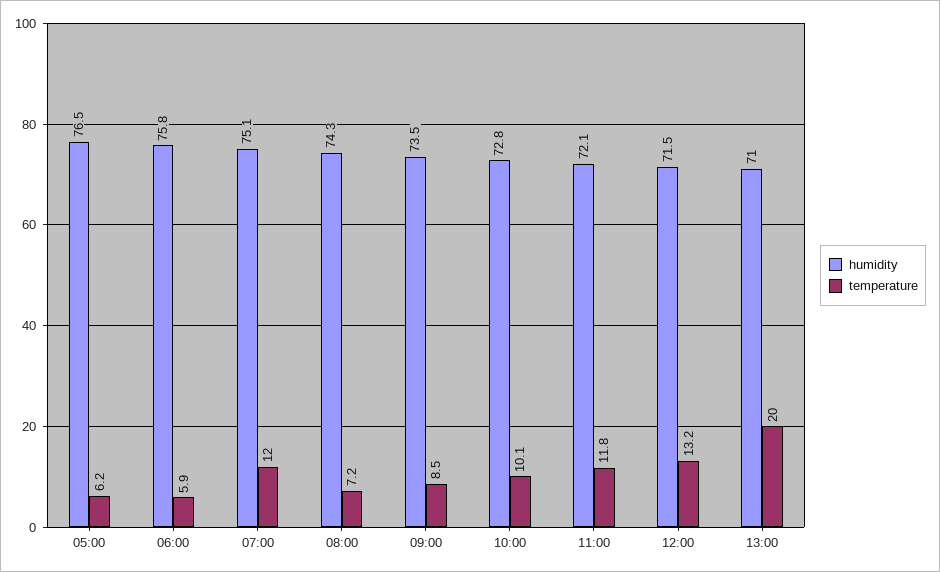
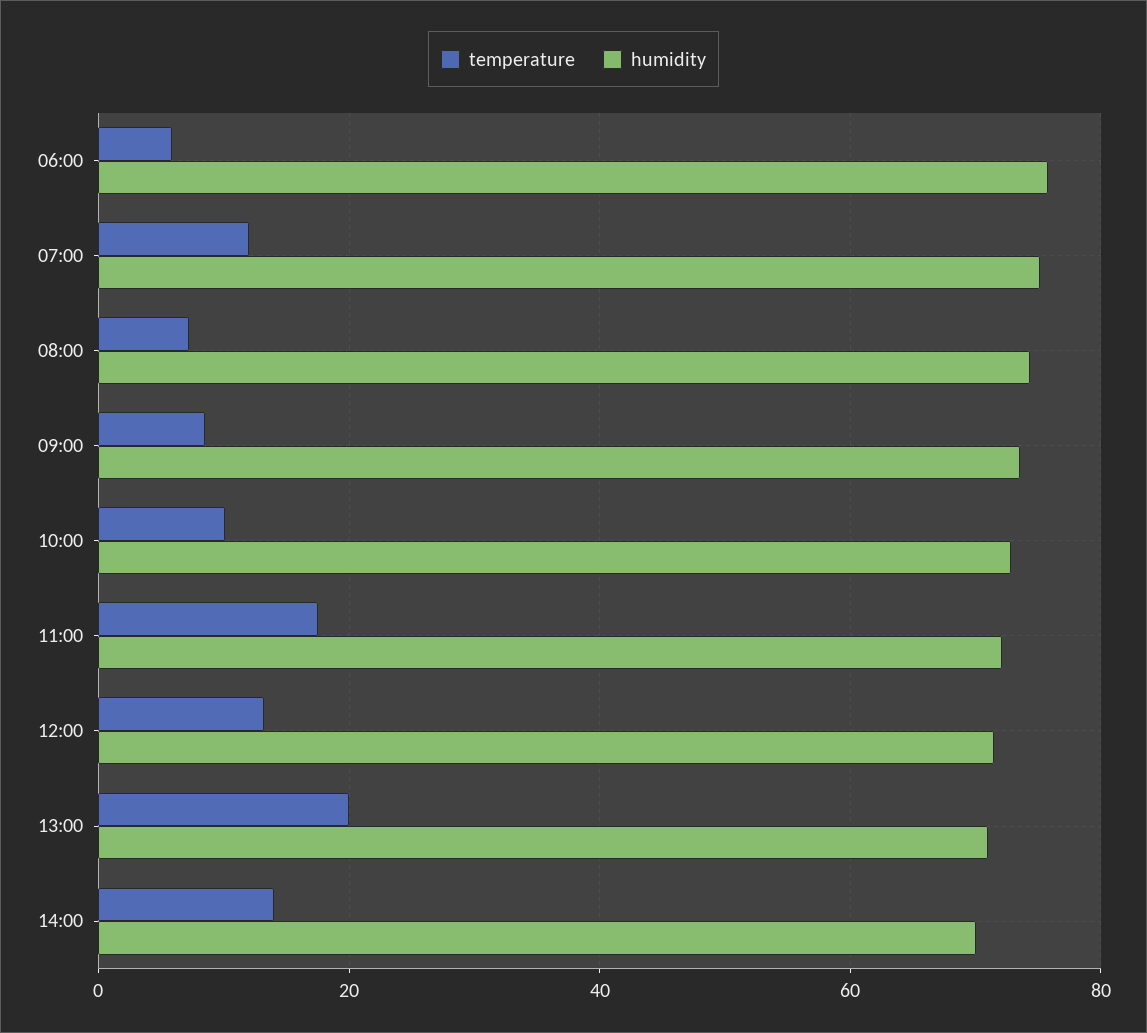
humidity, 05:00: 76.5 -> none
temperature, 05:00: 6.2 -> none
temperature, 11:00: 11.8 -> 18
temperature, 14:00: none -> 14
humidity, 14:00: none -> 70

